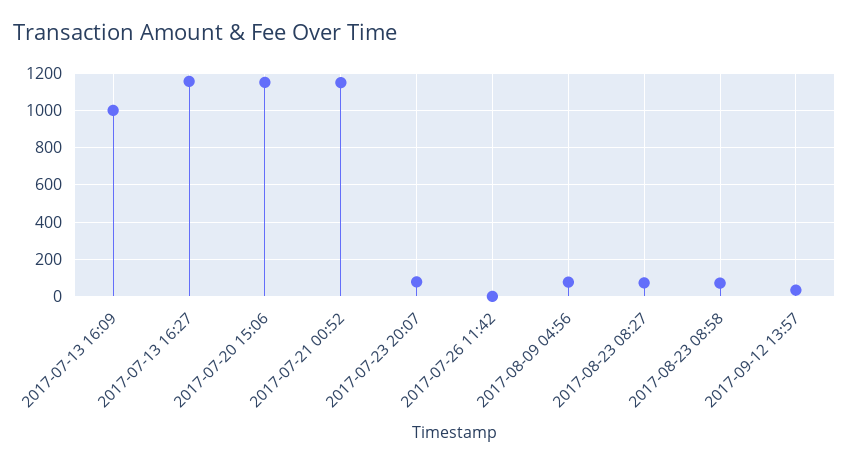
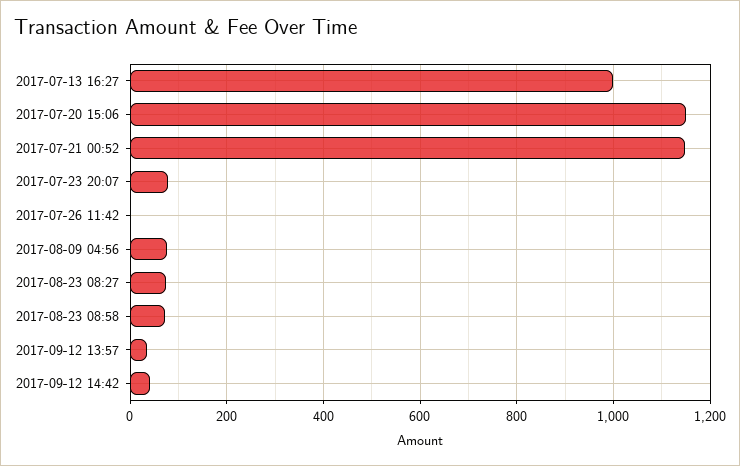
2017-07-13 16:09: 1000 -> none
2017-07-13 16:27: 1150 -> 1000
2017-09-12 14:42: none -> 40

